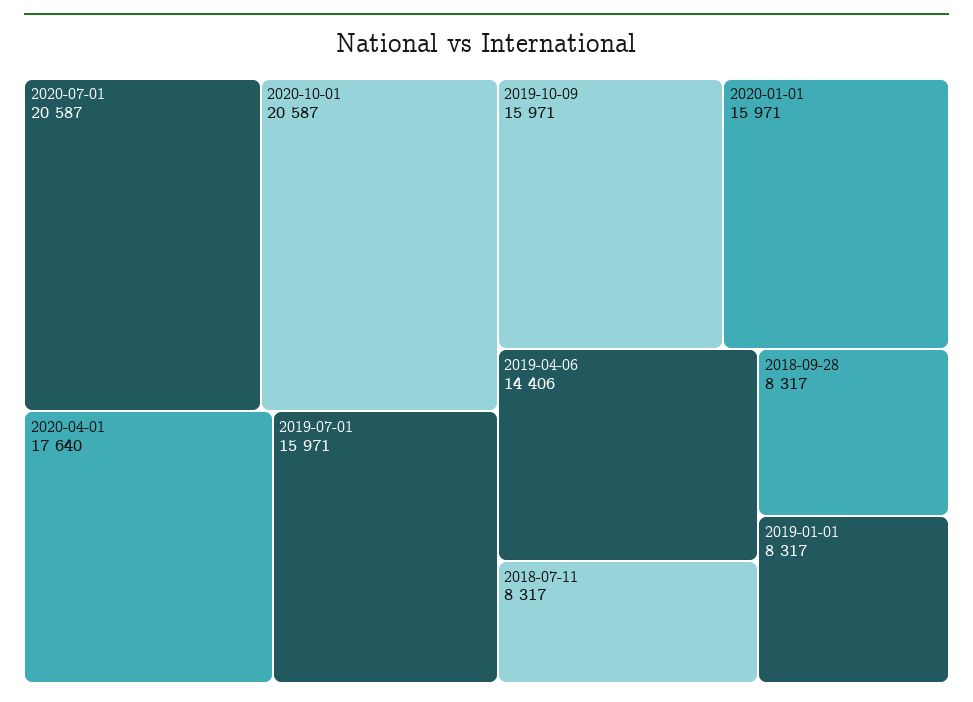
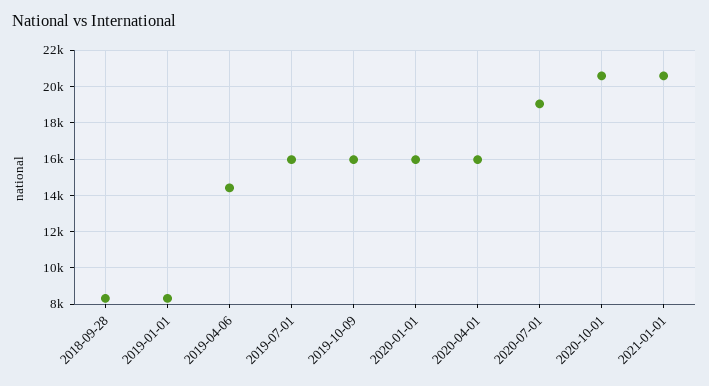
2020-07-01: 20587 -> 19000
2020-04-01: 17640 -> 16000
2018-07-11: 8317 -> none
2021-01-01: none -> 20500

